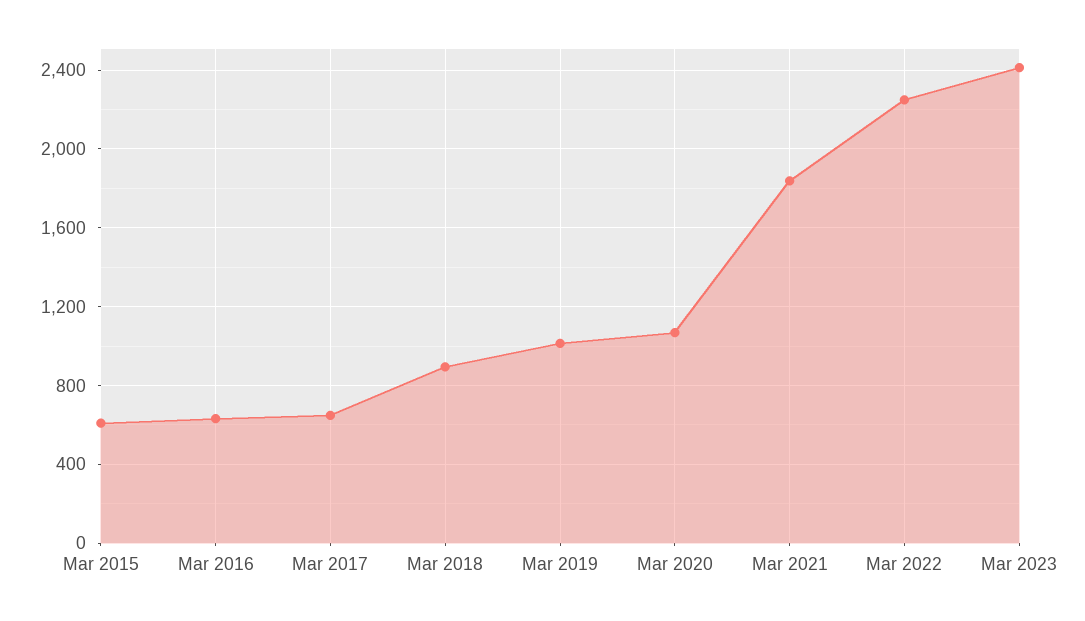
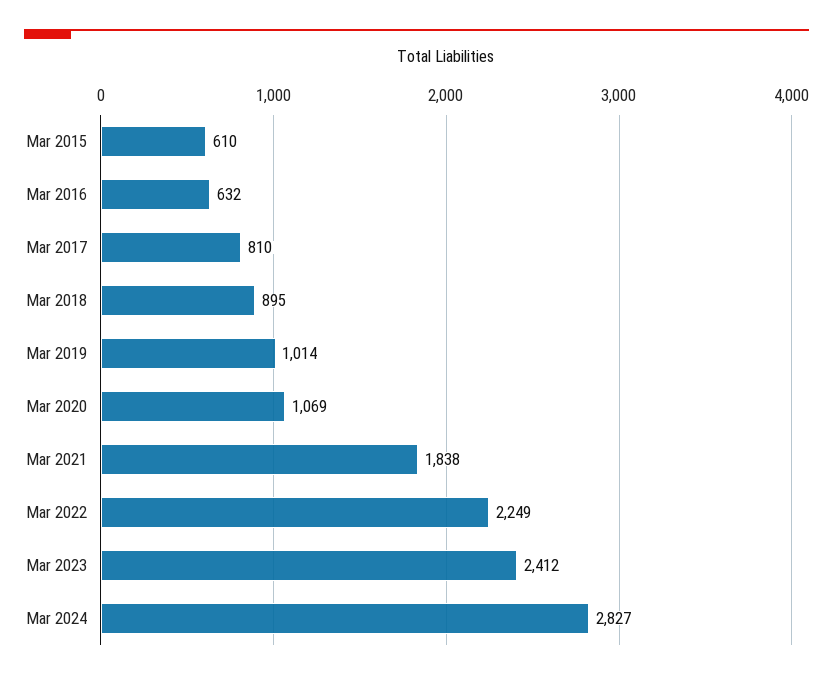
Mar 2017: 650 -> 810
Mar 2024: none -> 2827

